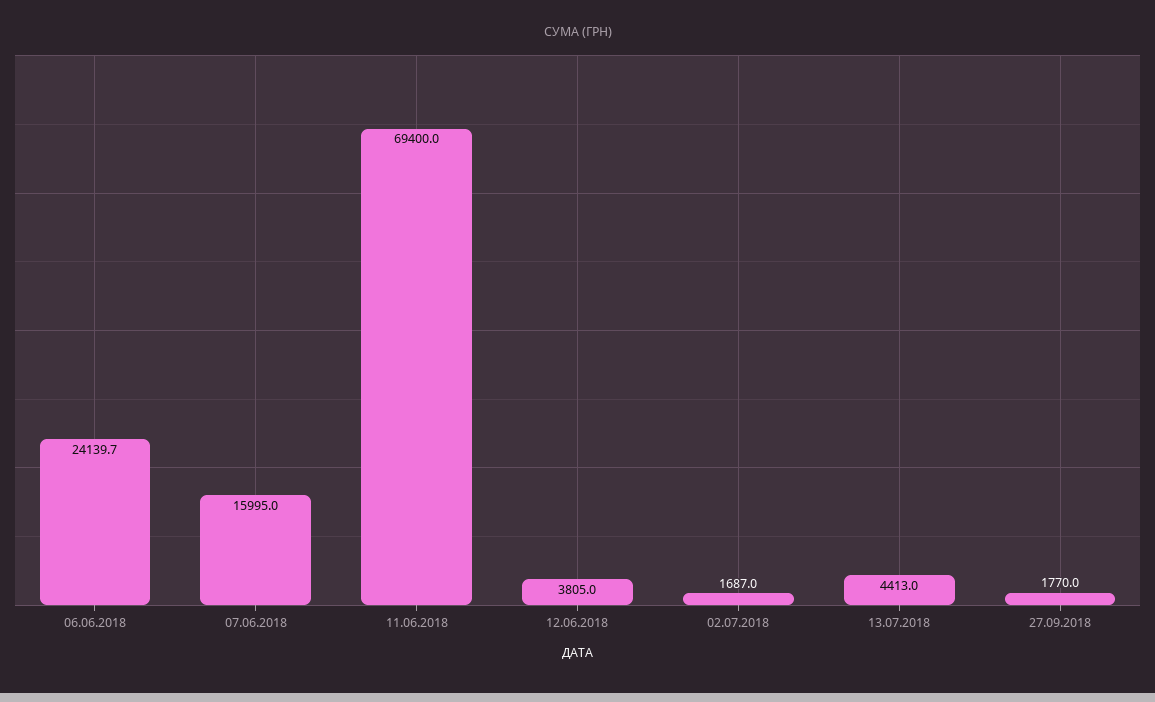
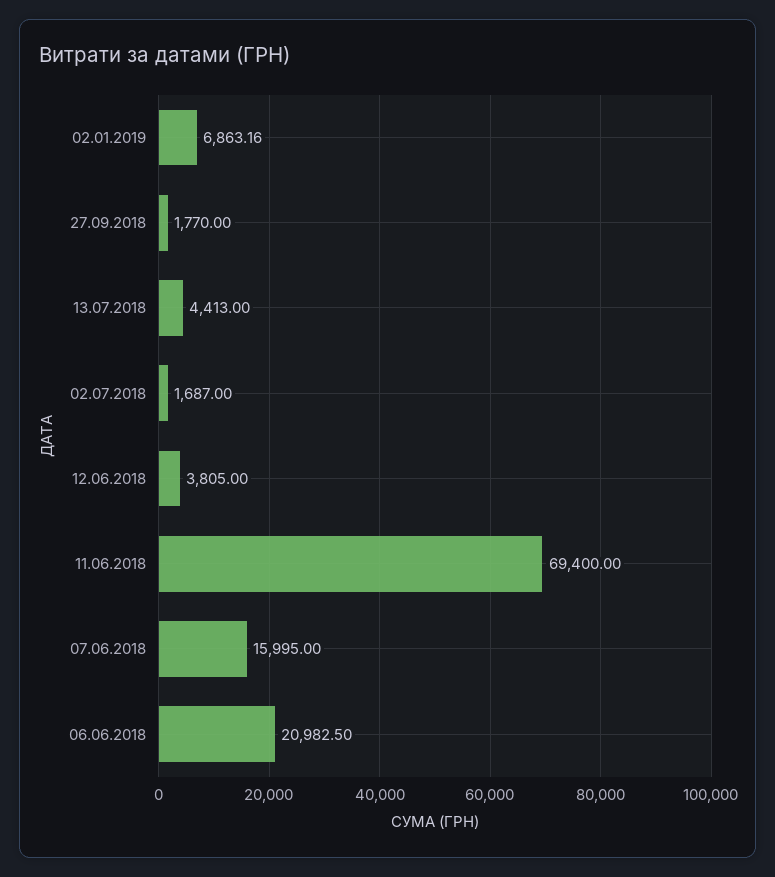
06.06.2018: 24139.7 -> 20982.5
02.01.2019: none -> 6863.16

